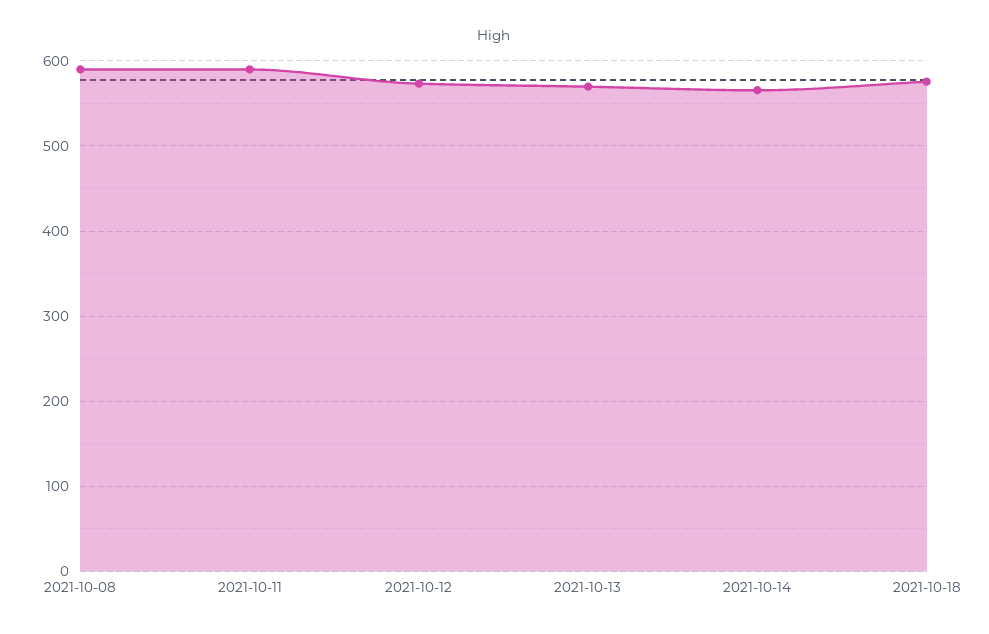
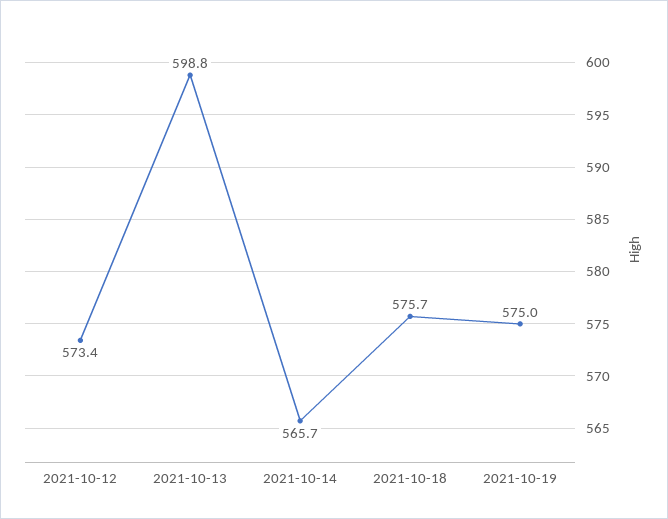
2021-10-08: 590 -> none
2021-10-11: 590 -> none
2021-10-13: 570 -> 598.8
2021-10-19: none -> 575

